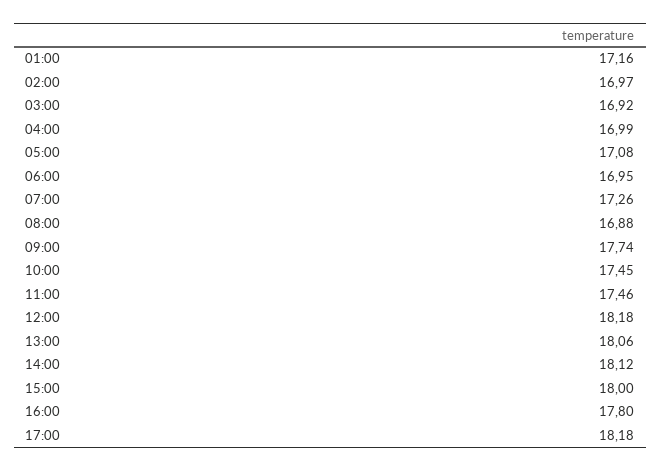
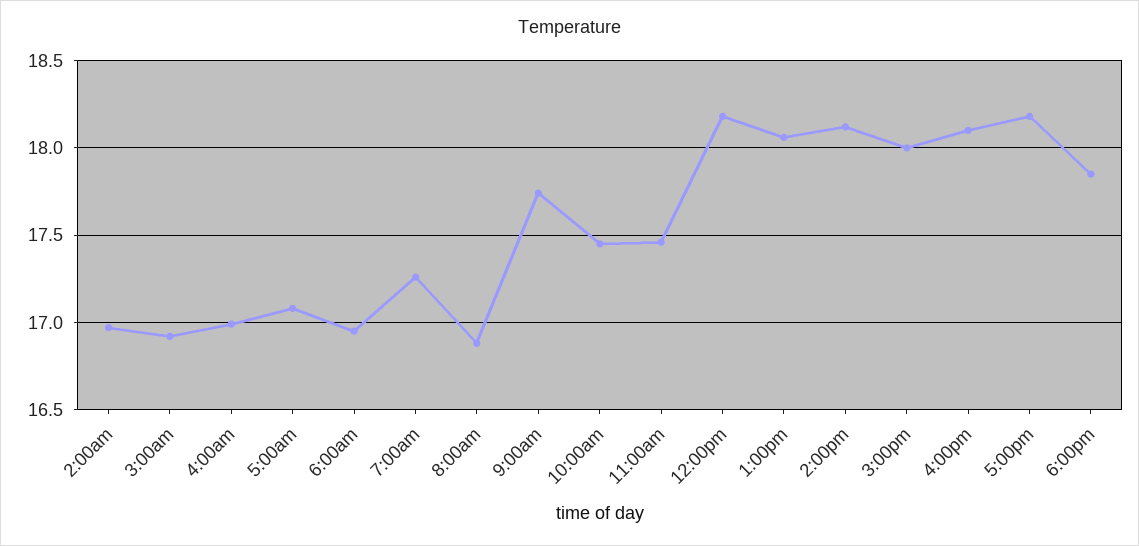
01:00: 17.16 -> none
16:00: 17.8 -> 18.1
6:00pm: none -> 17.85

